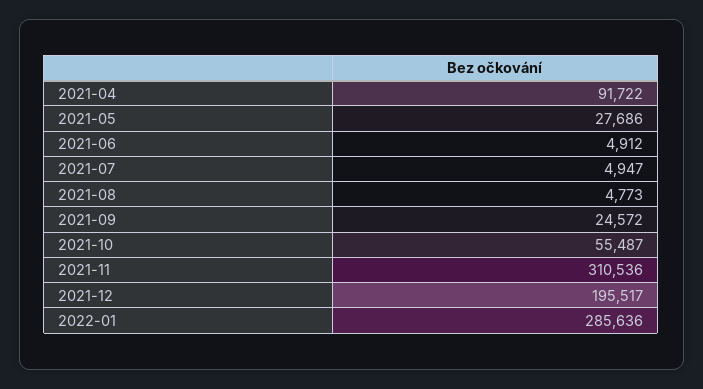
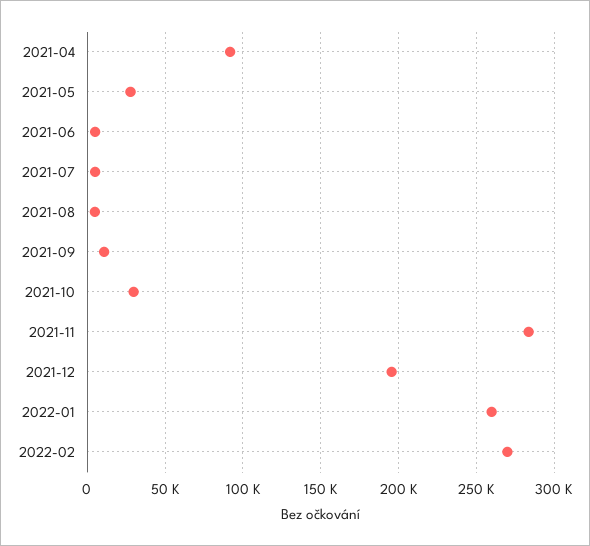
2021-09: 24572 -> 10000
2021-10: 55487 -> 30000
2021-11: 310536 -> 285000
2022-01: 285636 -> 260000
2022-02: none -> 270000

